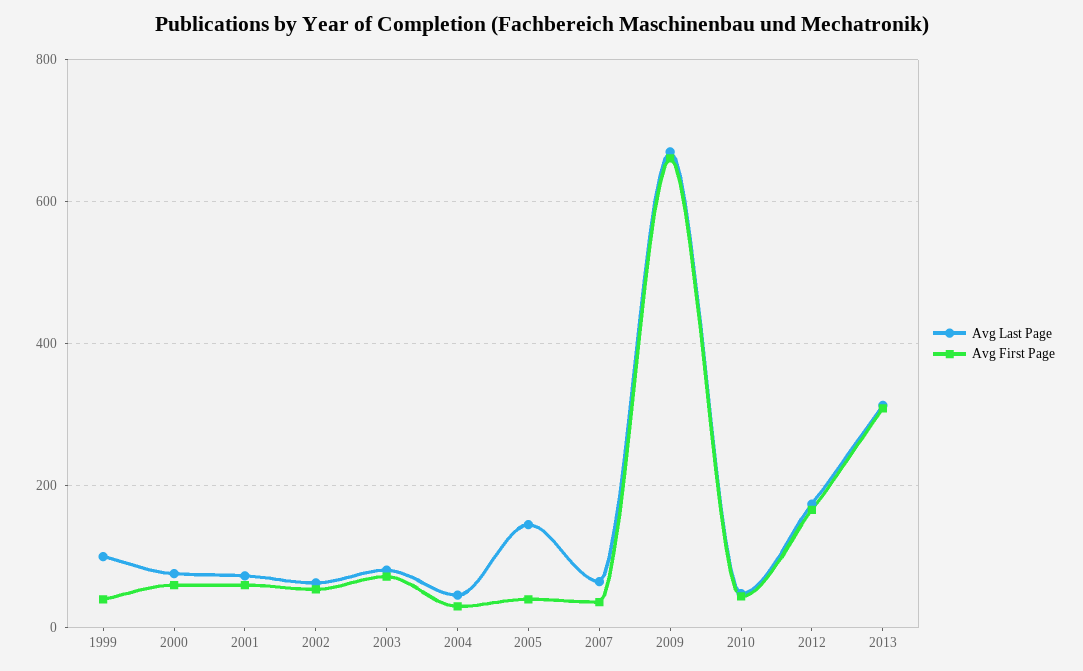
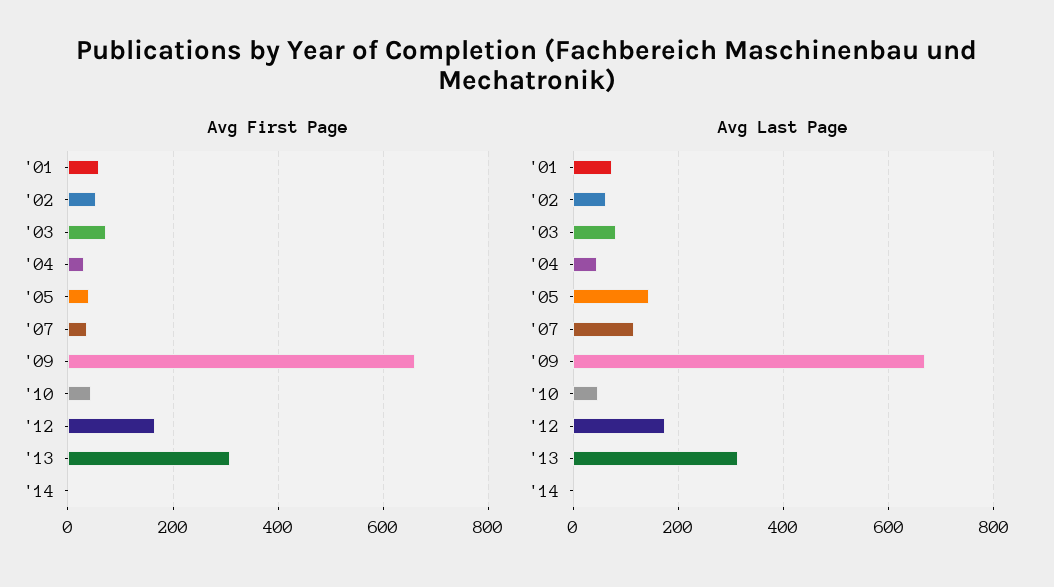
Avg Last Page, 1999: 100 -> none
Avg First Page, 1999: 40 -> none
Avg Last Page, 2000: 80 -> none
Avg First Page, 2000: 60 -> none
Avg Last Page, 2007: 60 -> 120
Avg First Page, '14: none -> 0
Avg Last Page, '14: none -> 0

